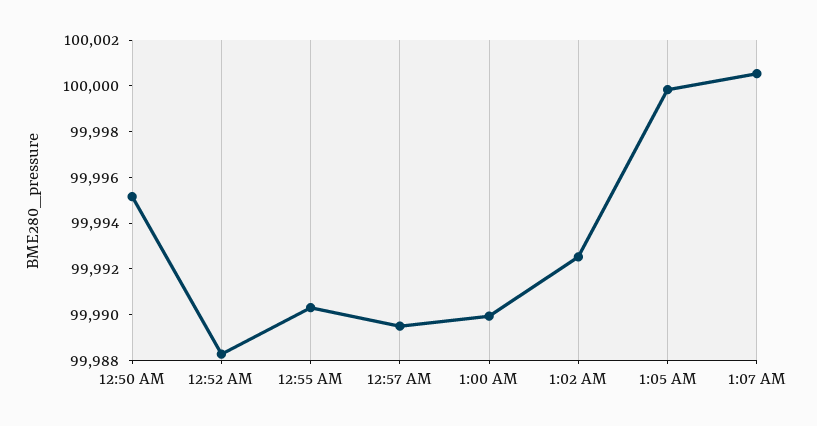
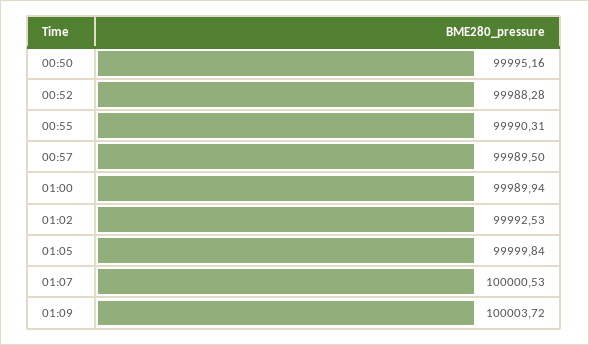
01:09: none -> 100003.72

